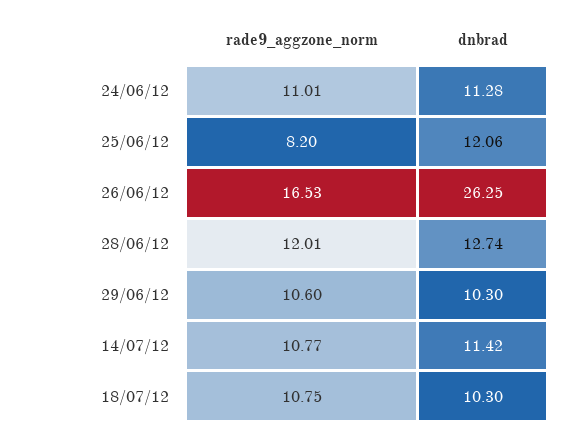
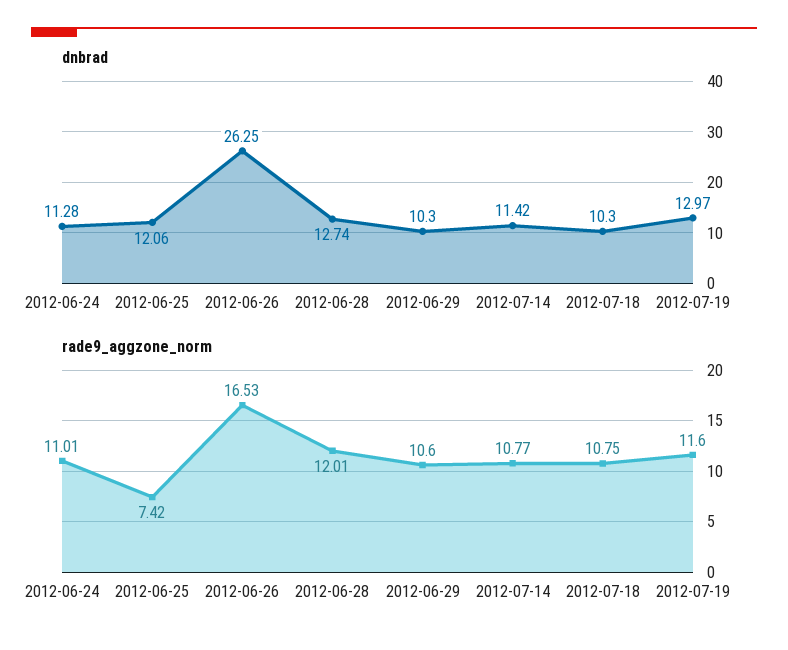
rade9_aggzone_norm, 25/06/12: 8.2 -> 7.42
dnbrad, 2012-07-19: none -> 12.97
rade9_aggzone_norm, 2012-07-19: none -> 11.6

